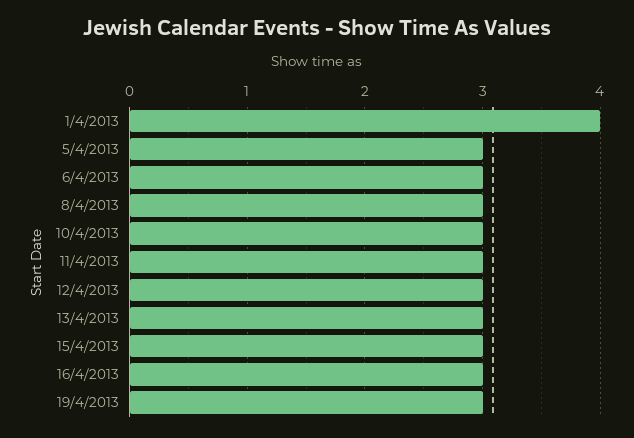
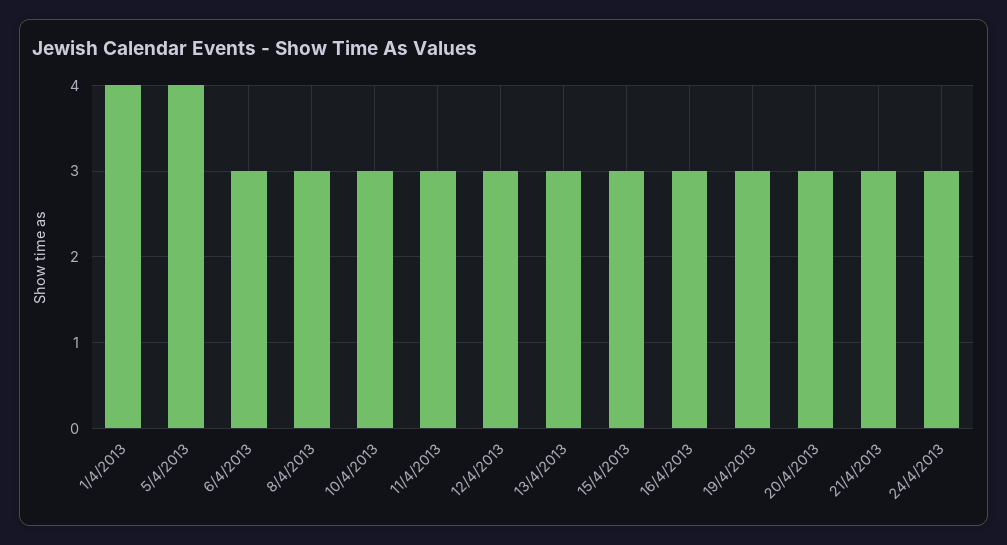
5/4/2013: 3 -> 4
20/4/2013: none -> 3
21/4/2013: none -> 3
24/4/2013: none -> 3

